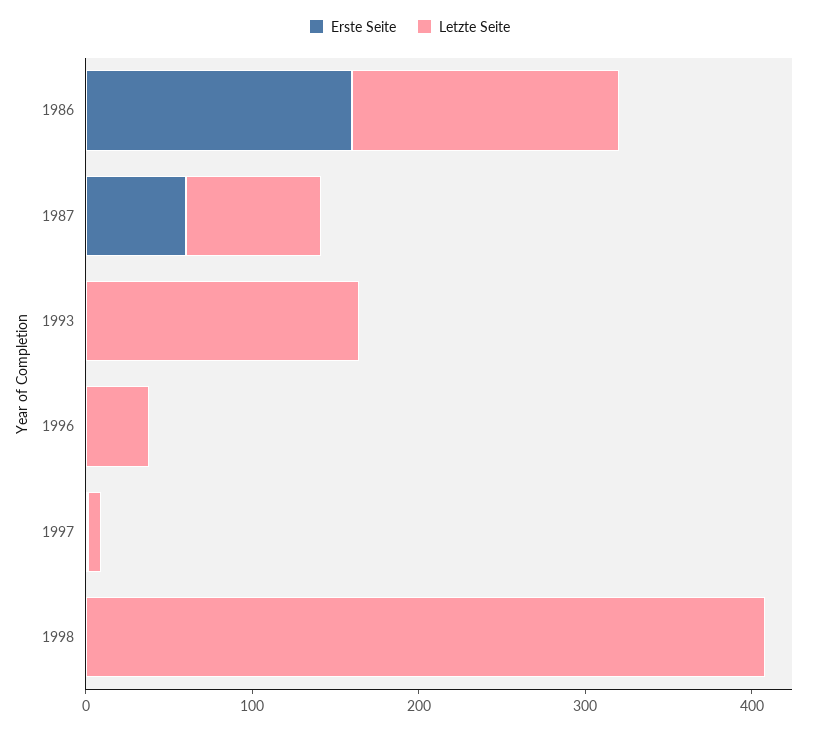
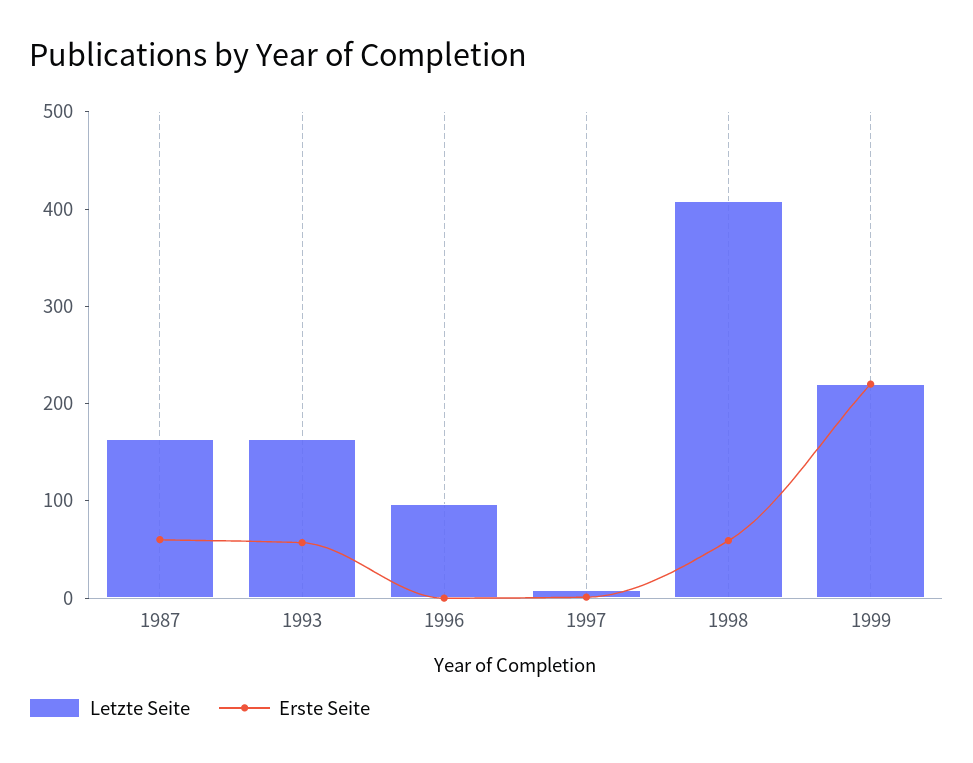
Erste Seite, 1986: 160 -> none
Letzte Seite, 1986: 160 -> none
Letzte Seite, 1987: 80 -> 160
Erste Seite, 1993: 0 -> 60
Letzte Seite, 1996: 40 -> 100
Erste Seite, 1998: 0 -> 60
Letzte Seite, 1999: none -> 220
Erste Seite, 1999: none -> 220

